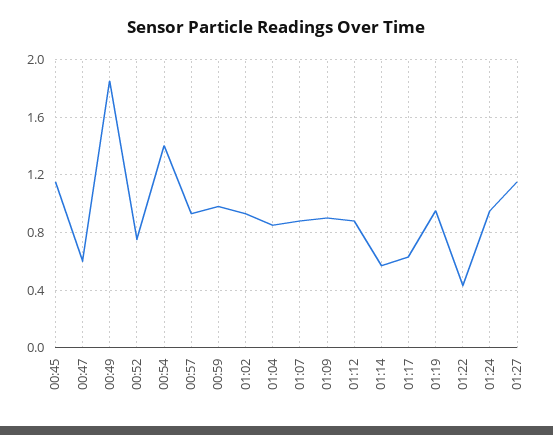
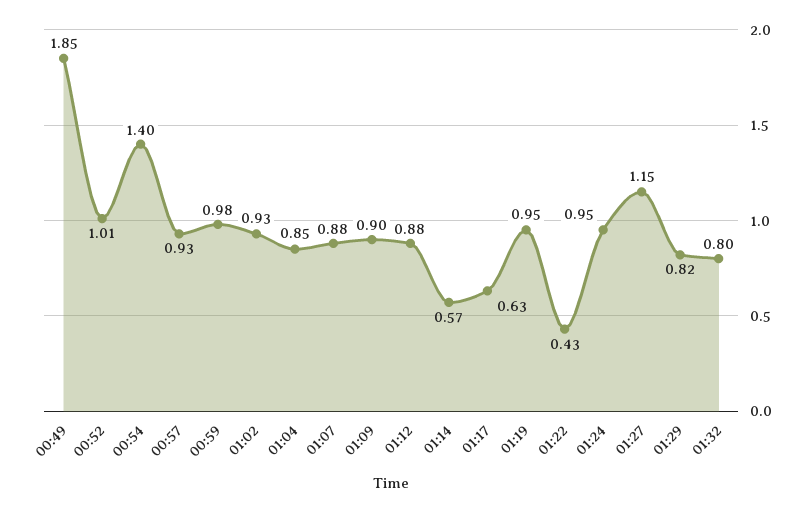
00:45: 1.15 -> none
00:47: 0.6 -> none
00:52: 0.75 -> 1.01
01:29: none -> 0.82
01:32: none -> 0.8

